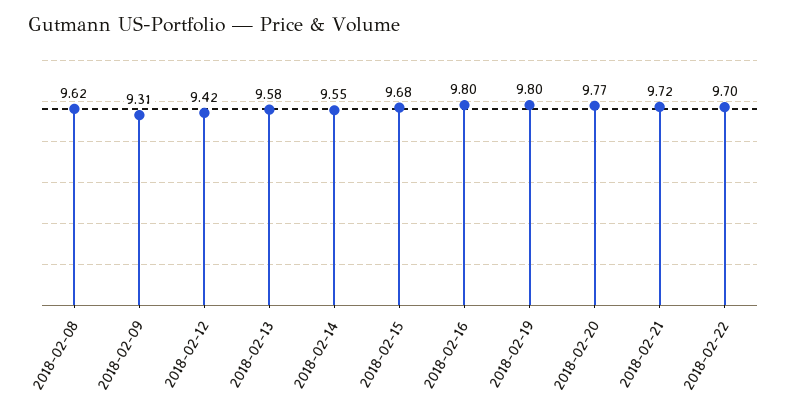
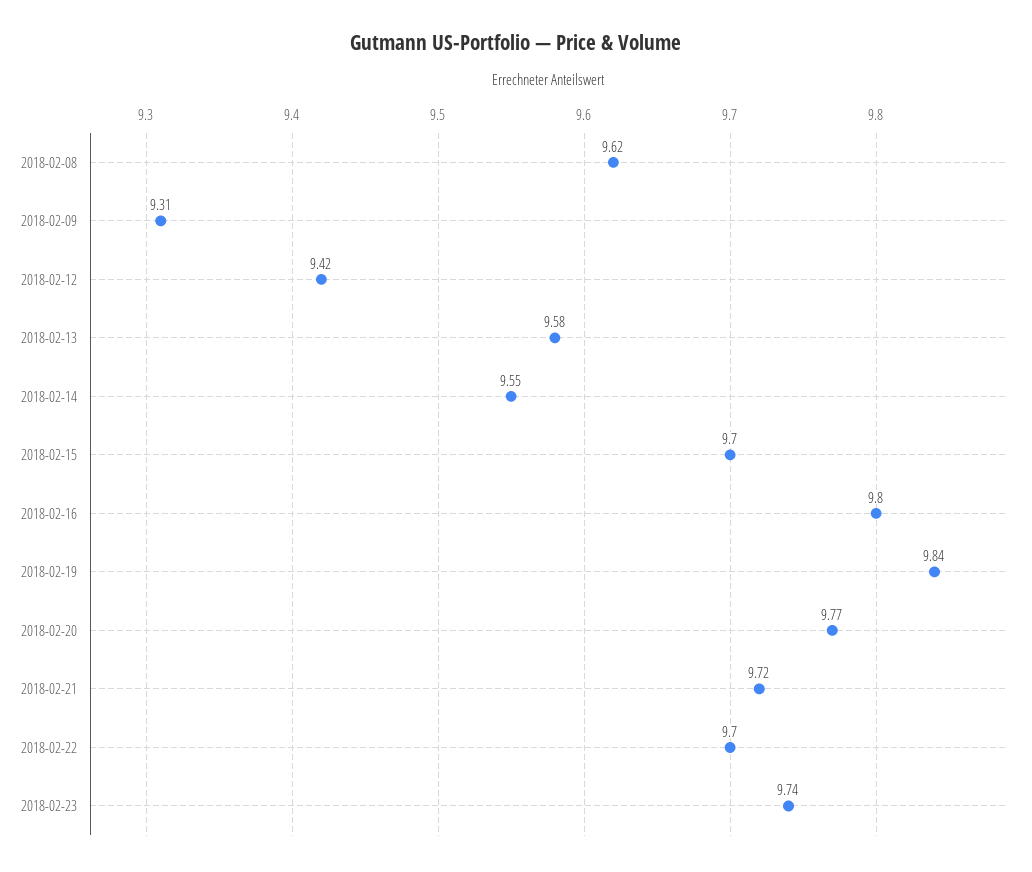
2018-02-15: 9.68 -> 9.7
2018-02-19: 9.8 -> 9.84
2018-02-23: none -> 9.74

